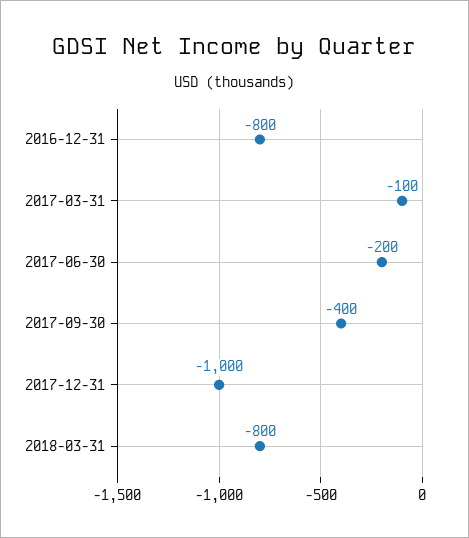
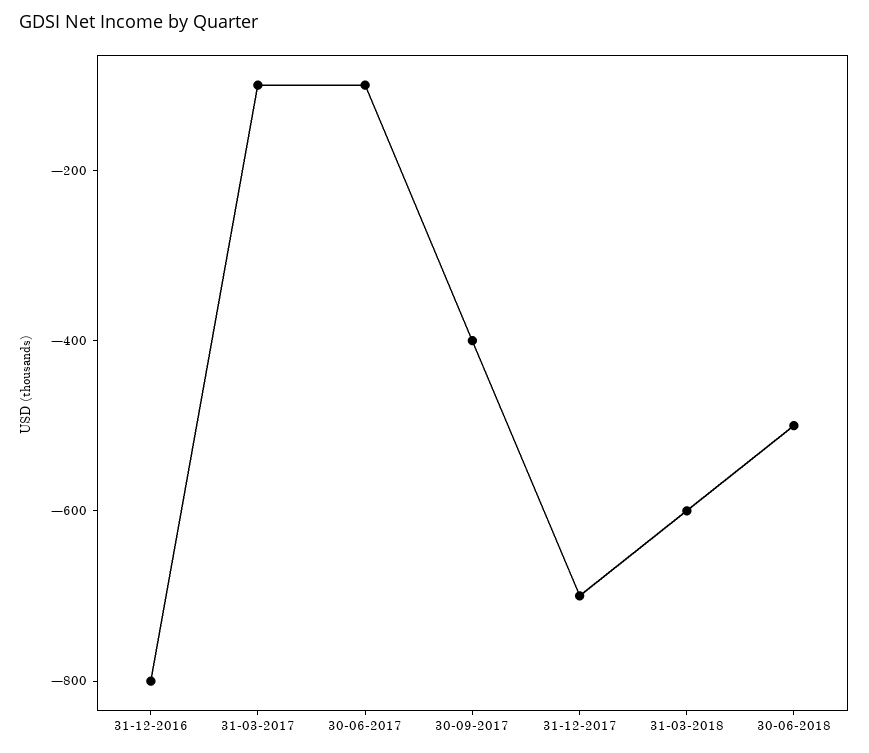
2017-06-30: -200 -> -100
2017-12-31: -1000 -> -700
2018-03-31: -800 -> -600
30-06-2018: none -> -500

